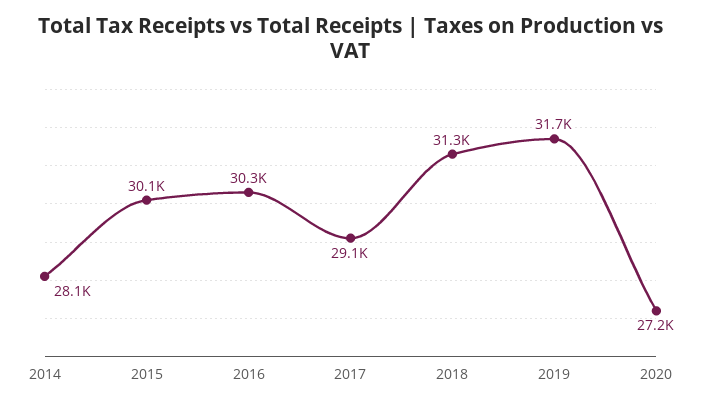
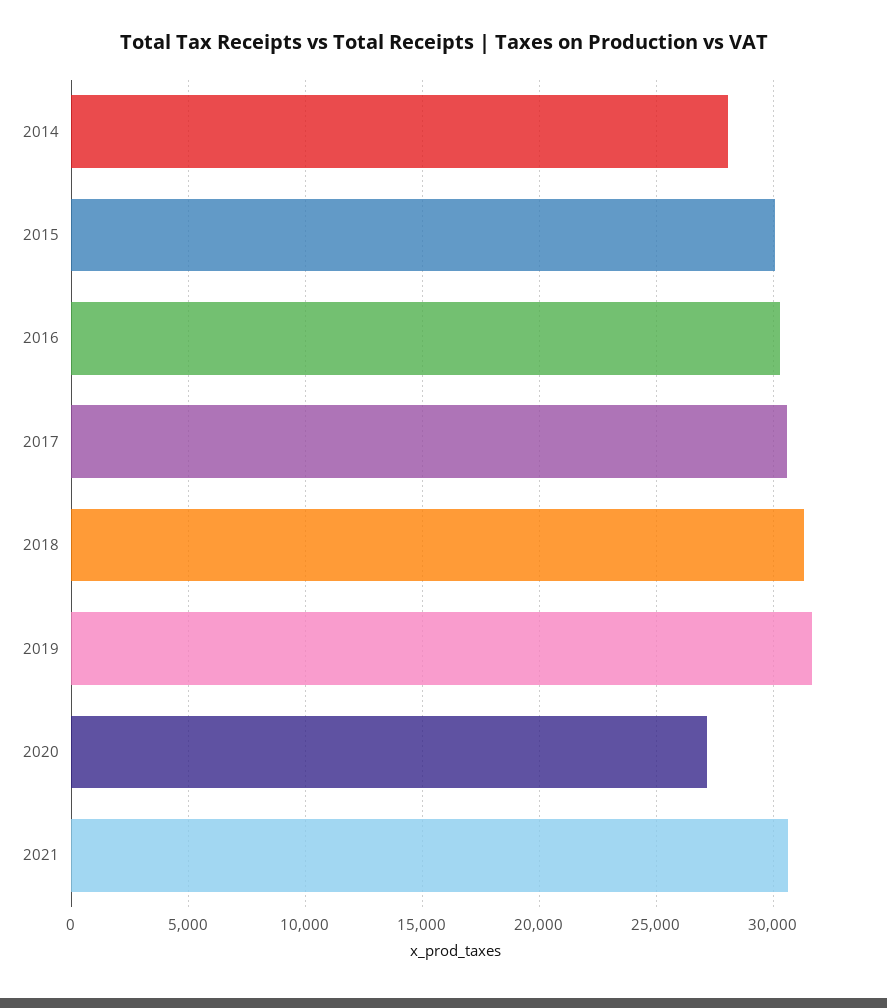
2017: 29100 -> 30500
2021: none -> 30500

